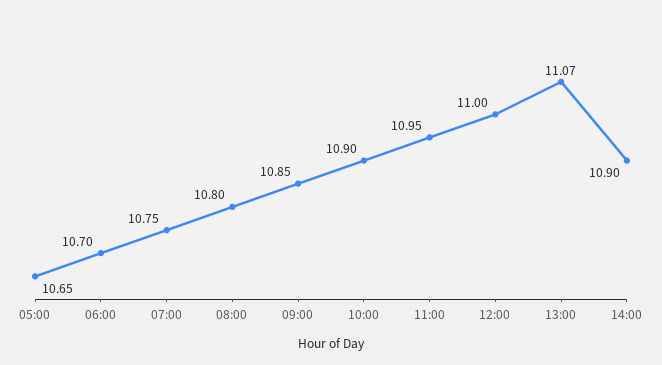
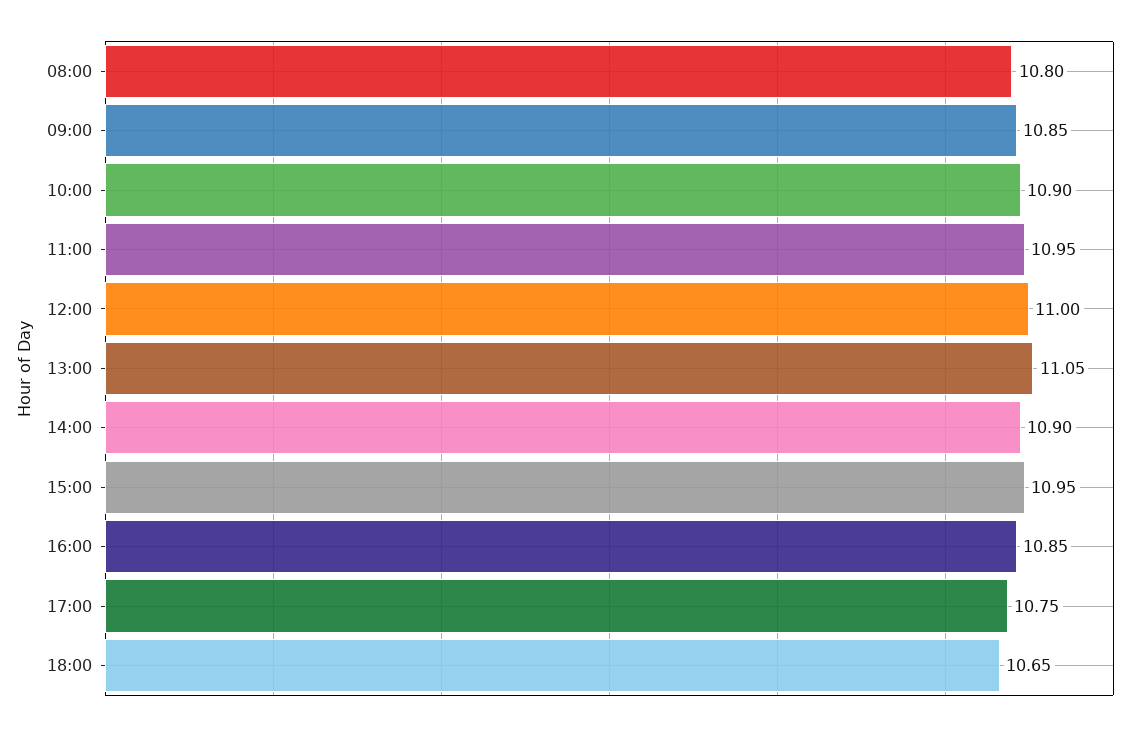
05:00: 10.65 -> none
06:00: 10.7 -> none
07:00: 10.75 -> none
13:00: 11.07 -> 11.05
15:00: none -> 10.95
16:00: none -> 10.85
17:00: none -> 10.75
18:00: none -> 10.65

